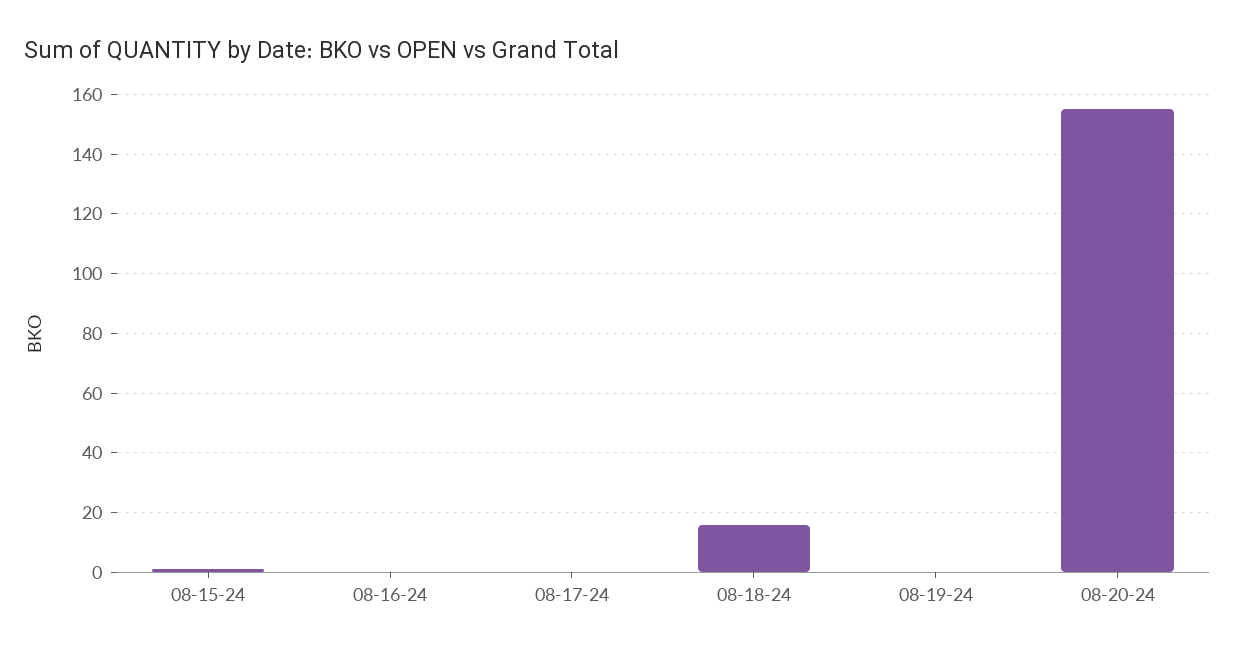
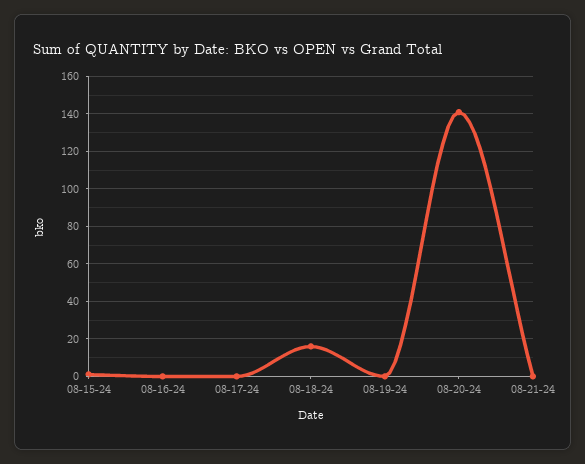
08-20-24: 155 -> 140
08-21-24: none -> 0

